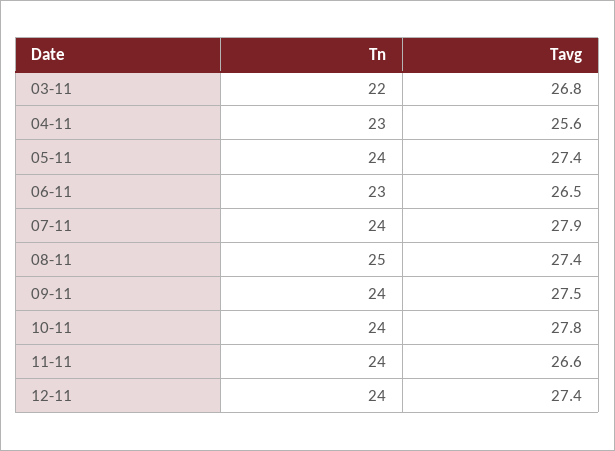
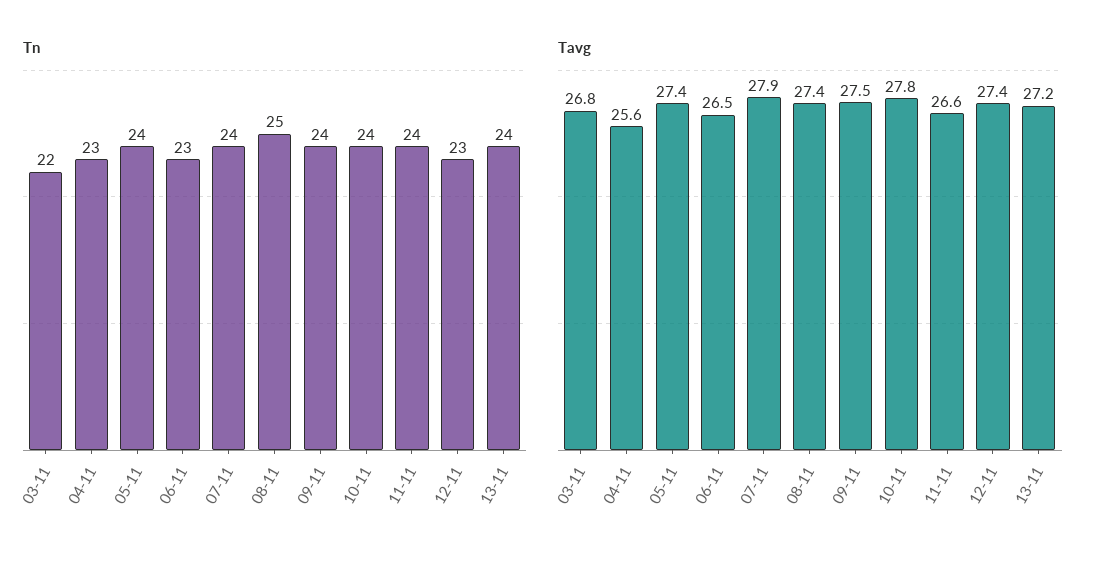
Tn, 12-11: 24 -> 23
Tn, 13-11: none -> 24
Tavg, 13-11: none -> 27.2

